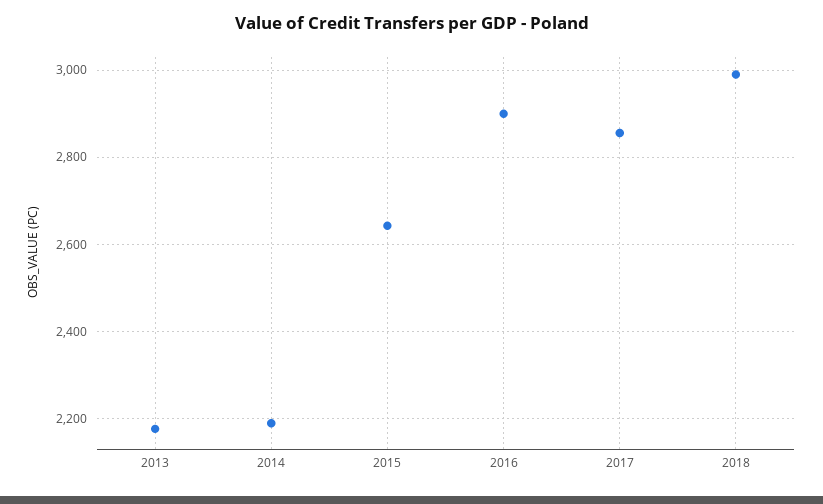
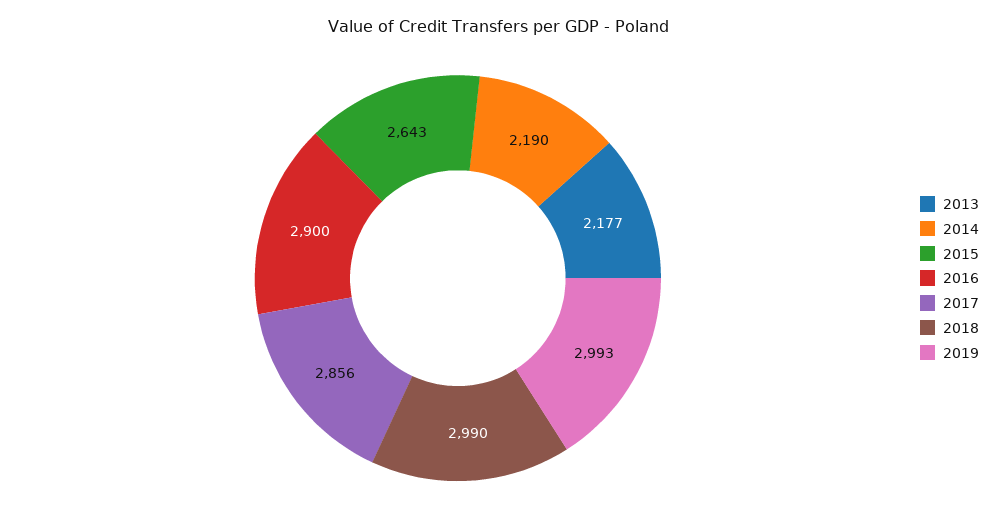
2019: none -> 2993

